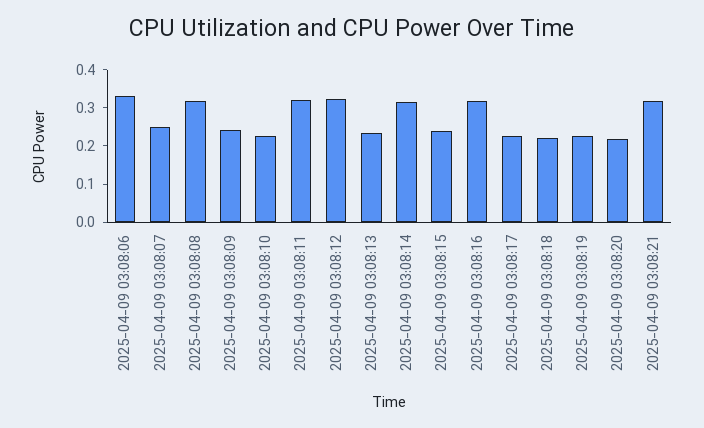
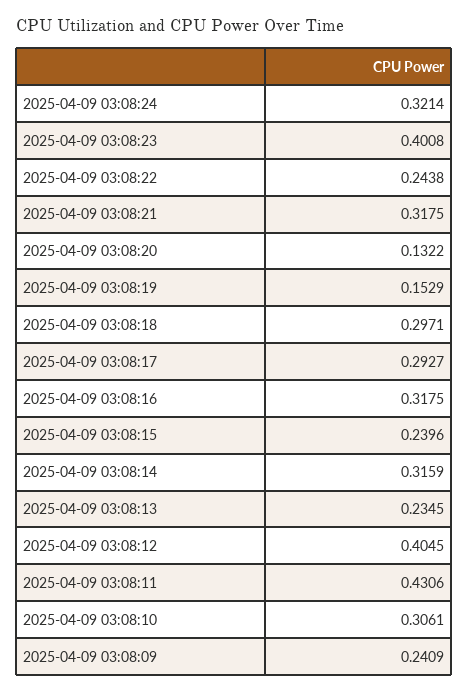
2025-04-09 03:08:06: 0.325 -> none
2025-04-09 03:08:07: 0.25 -> none
2025-04-09 03:08:08: 0.325 -> none
2025-04-09 03:08:10: 0.225 -> 0.3061
2025-04-09 03:08:11: 0.325 -> 0.4306
2025-04-09 03:08:12: 0.325 -> 0.4045
2025-04-09 03:08:17: 0.225 -> 0.2927
2025-04-09 03:08:18: 0.225 -> 0.2971
2025-04-09 03:08:19: 0.225 -> 0.1529
2025-04-09 03:08:20: 0.225 -> 0.1322
2025-04-09 03:08:24: none -> 0.3214
2025-04-09 03:08:23: none -> 0.4008
2025-04-09 03:08:22: none -> 0.2438

